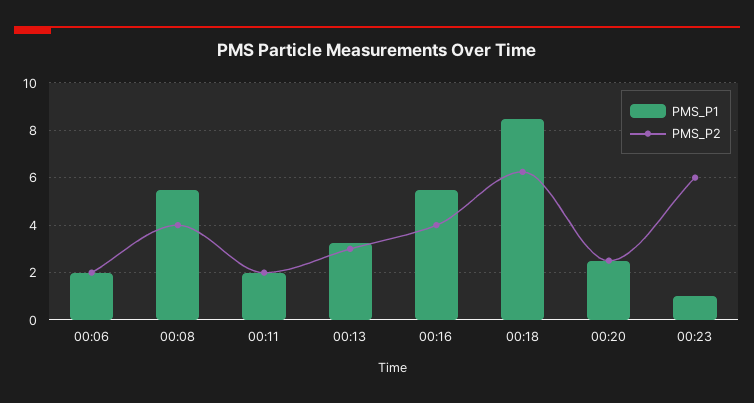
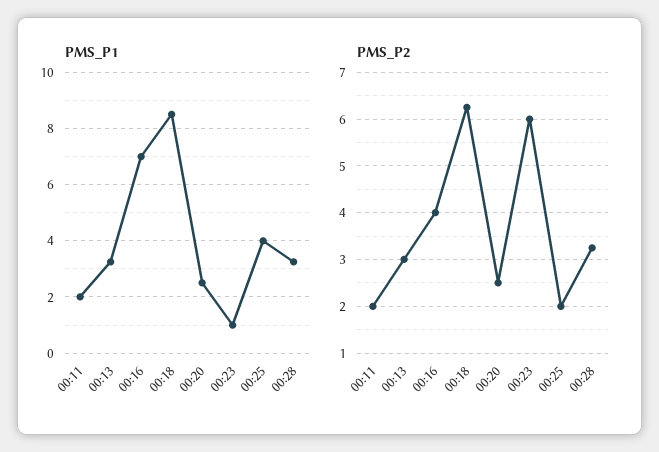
PMS_P1, 00:06: 2 -> none
PMS_P2, 00:06: 2 -> none
PMS_P1, 00:08: 5.5 -> none
PMS_P2, 00:08: 4 -> none
PMS_P1, 00:16: 5.5 -> 7
PMS_P1, 00:25: none -> 4
PMS_P1, 00:28: none -> 3.25
PMS_P2, 00:25: none -> 2
PMS_P2, 00:28: none -> 3.2

